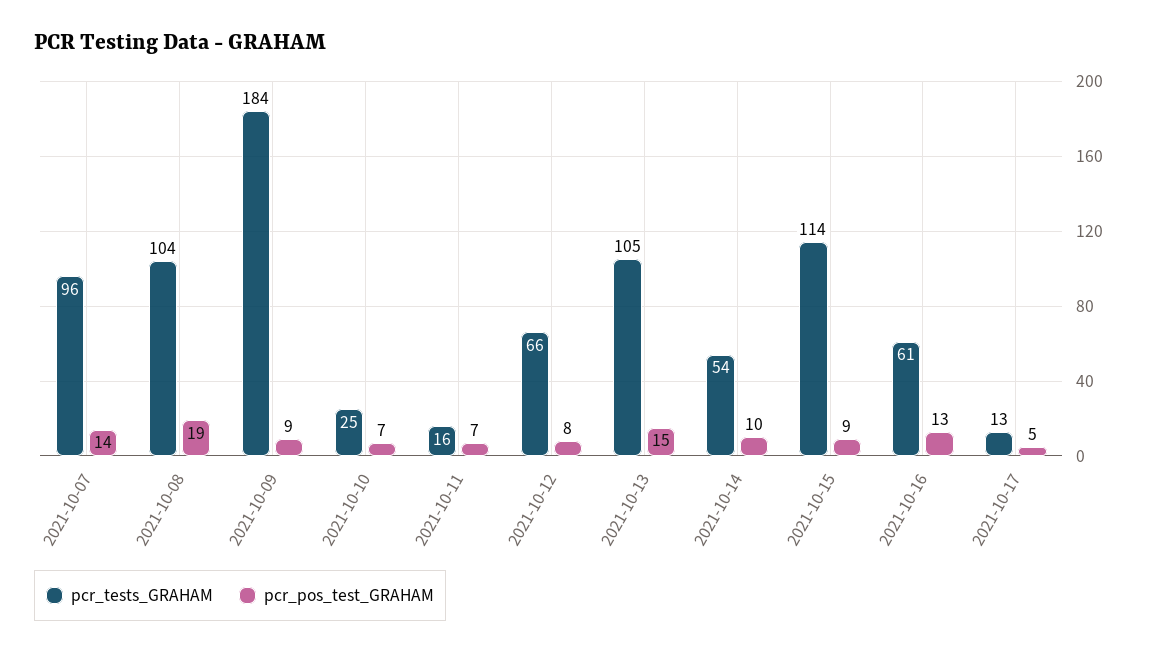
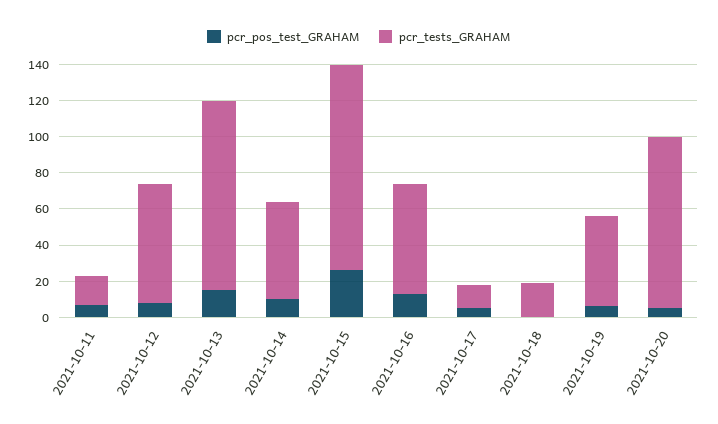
pcr_tests_GRAHAM, 2021-10-07: 96 -> none
pcr_pos_test_GRAHAM, 2021-10-07: 14 -> none
pcr_tests_GRAHAM, 2021-10-08: 104 -> none
pcr_pos_test_GRAHAM, 2021-10-08: 19 -> none
pcr_tests_GRAHAM, 2021-10-09: 184 -> none
pcr_pos_test_GRAHAM, 2021-10-09: 9 -> none
pcr_tests_GRAHAM, 2021-10-10: 25 -> none
pcr_pos_test_GRAHAM, 2021-10-10: 7 -> none
pcr_pos_test_GRAHAM, 2021-10-15: 9 -> 25
pcr_pos_test_GRAHAM, 2021-10-18: none -> 0
pcr_tests_GRAHAM, 2021-10-18: none -> 20
pcr_pos_test_GRAHAM, 2021-10-19: none -> 5
pcr_tests_GRAHAM, 2021-10-19: none -> 50
pcr_pos_test_GRAHAM, 2021-10-20: none -> 5
pcr_tests_GRAHAM, 2021-10-20: none -> 95

